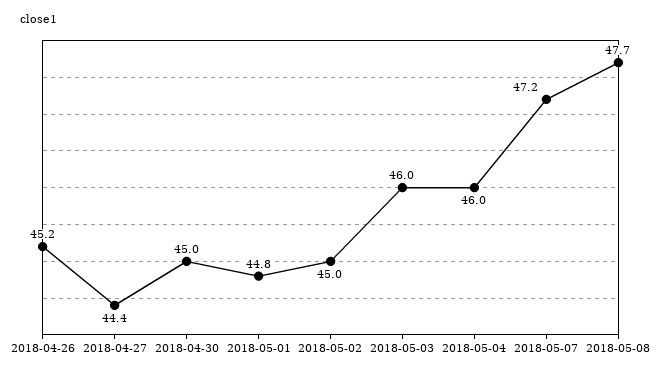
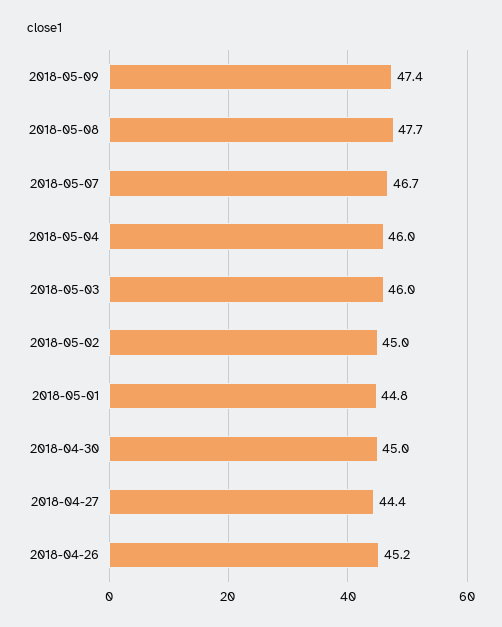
2018-05-07: 47.2 -> 46.7
2018-05-09: none -> 47.4

